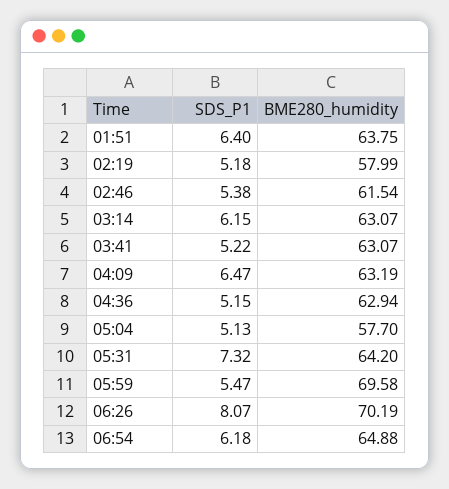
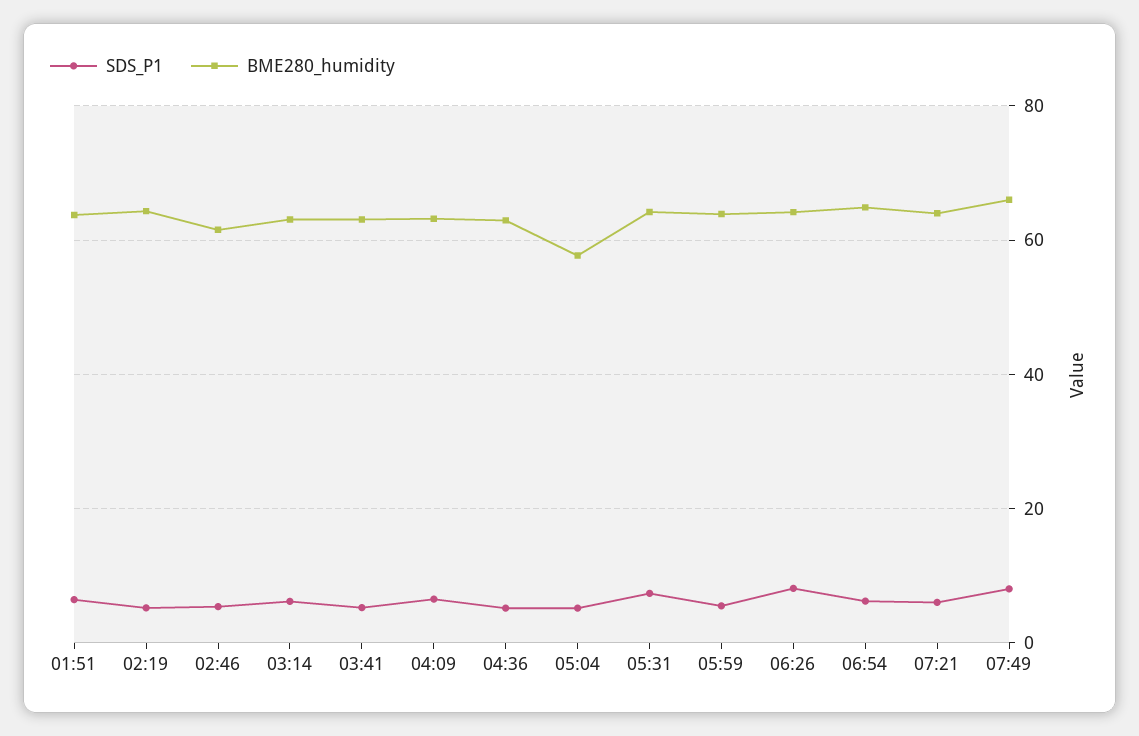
BME280_humidity, 02:19: 57.99 -> 64
BME280_humidity, 05:59: 69.58 -> 64
BME280_humidity, 06:26: 70.19 -> 64
SDS_P1, 07:21: none -> 6
BME280_humidity, 07:21: none -> 64
SDS_P1, 07:49: none -> 8
BME280_humidity, 07:49: none -> 66

